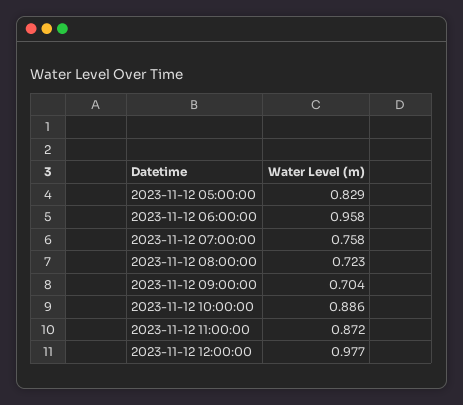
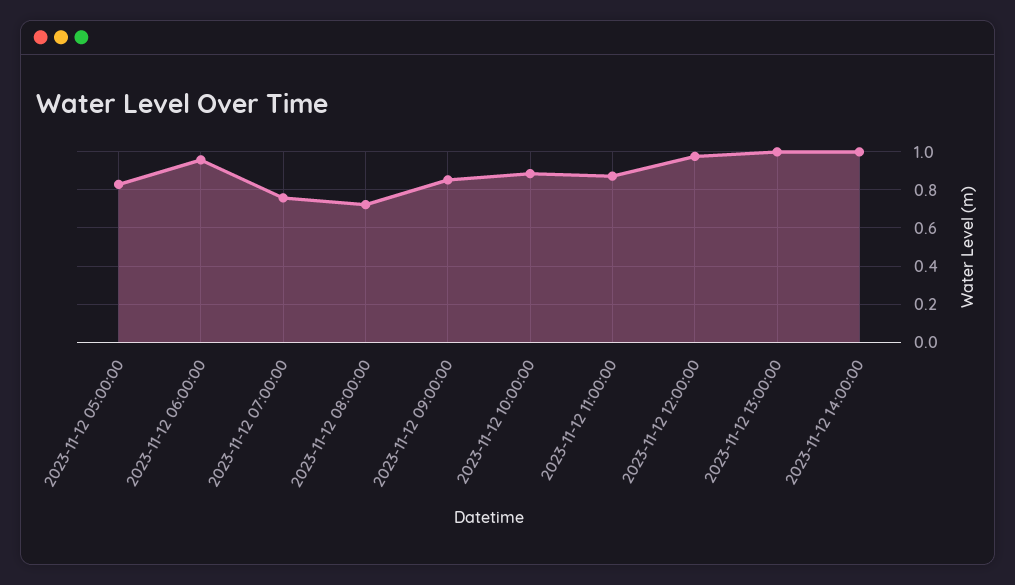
2023-11-12 09:00:00: 0.704 -> 0.85
2023-11-12 13:00:00: none -> 1
2023-11-12 14:00:00: none -> 1

